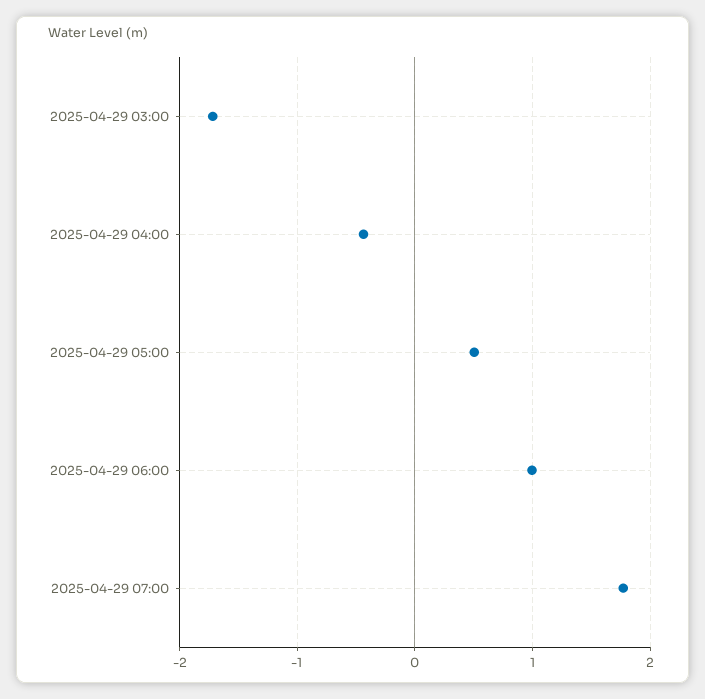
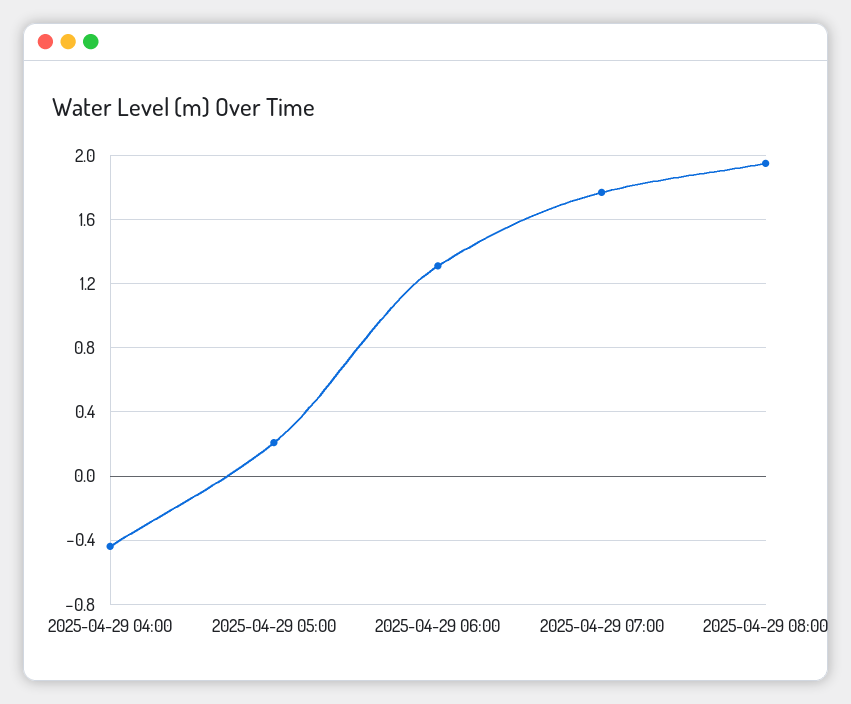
2025-04-29 03:00: -1.7 -> none
2025-04-29 05:00: 0.5 -> 0.2
2025-04-29 06:00: 1 -> 1.3
2025-04-29 08:00: none -> 1.95

